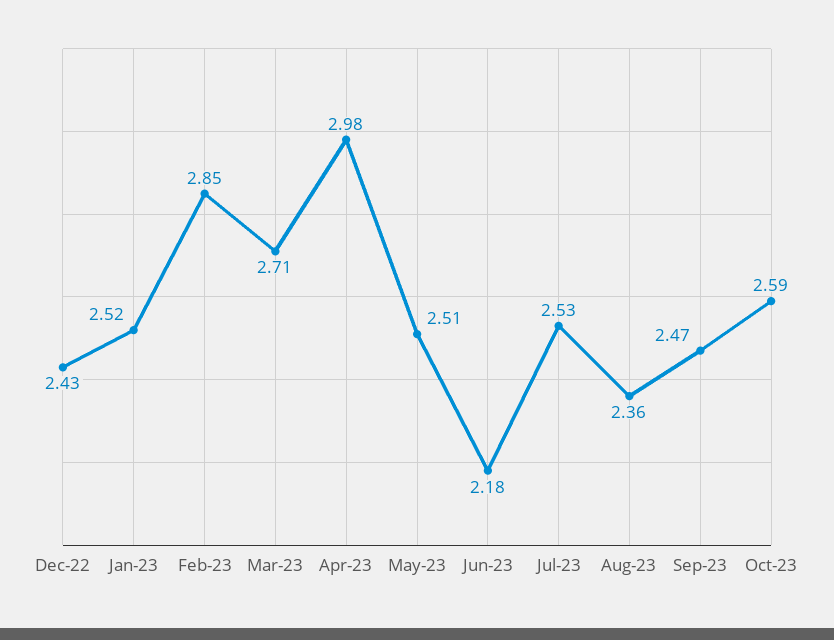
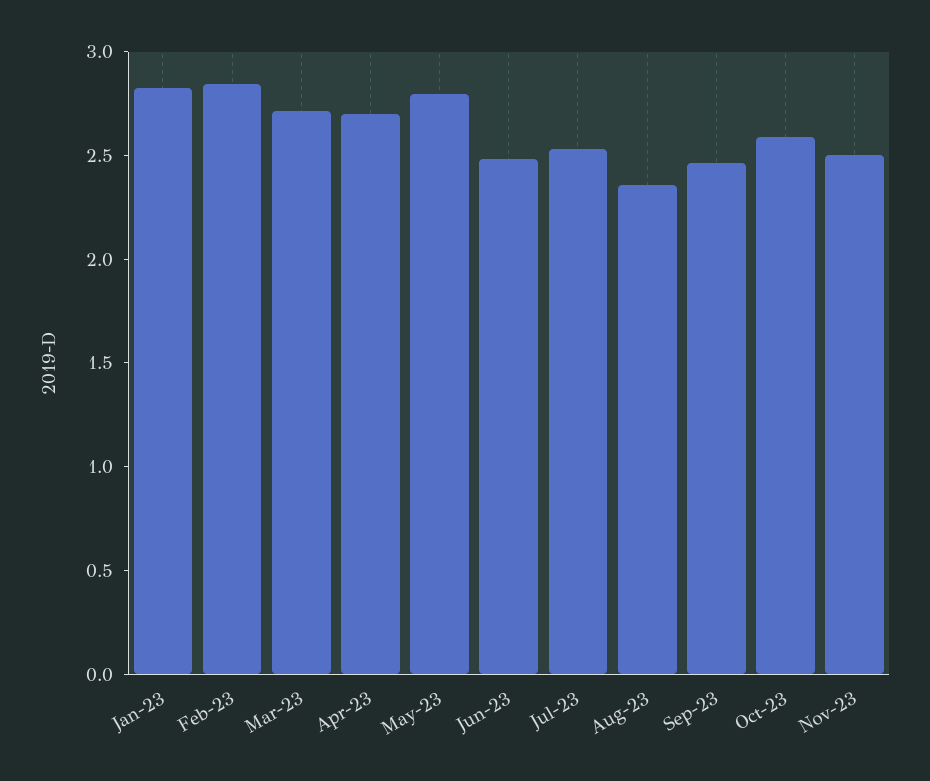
Dec-22: 2.43 -> none
Jan-23: 2.52 -> 2.8
Apr-23: 2.98 -> 2.7
May-23: 2.51 -> 2.8
Jun-23: 2.18 -> 2.5
Nov-23: none -> 2.5

